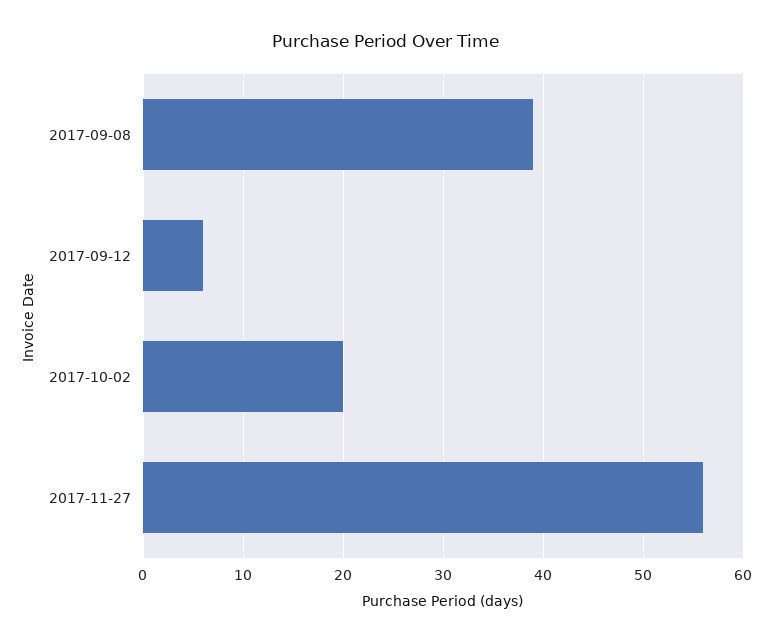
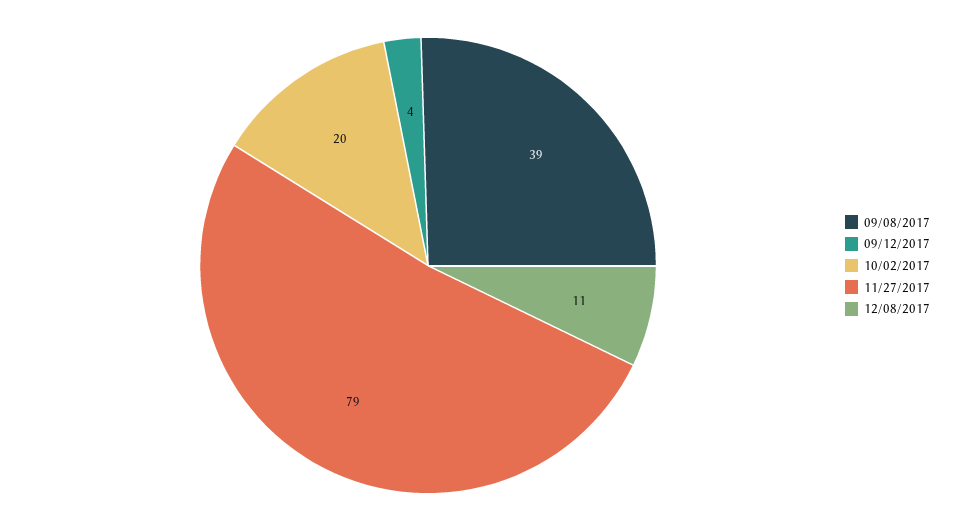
2017-09-12: 6 -> 4
2017-11-27: 56 -> 79
12/08/2017: none -> 11

